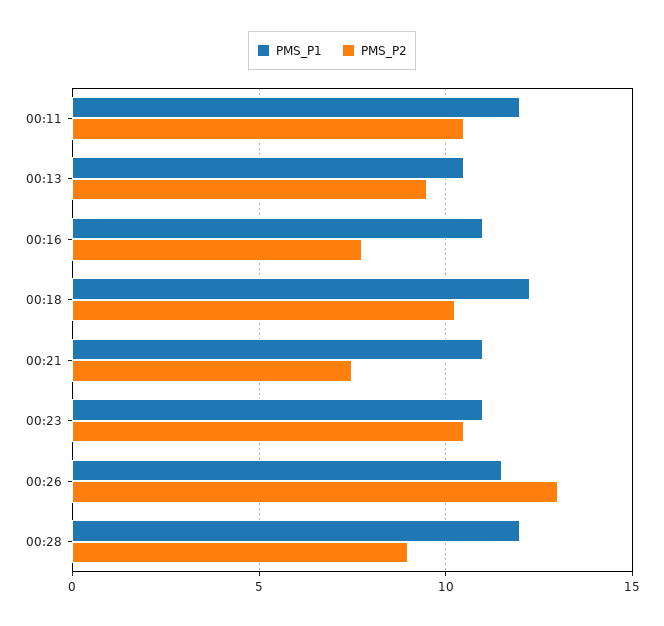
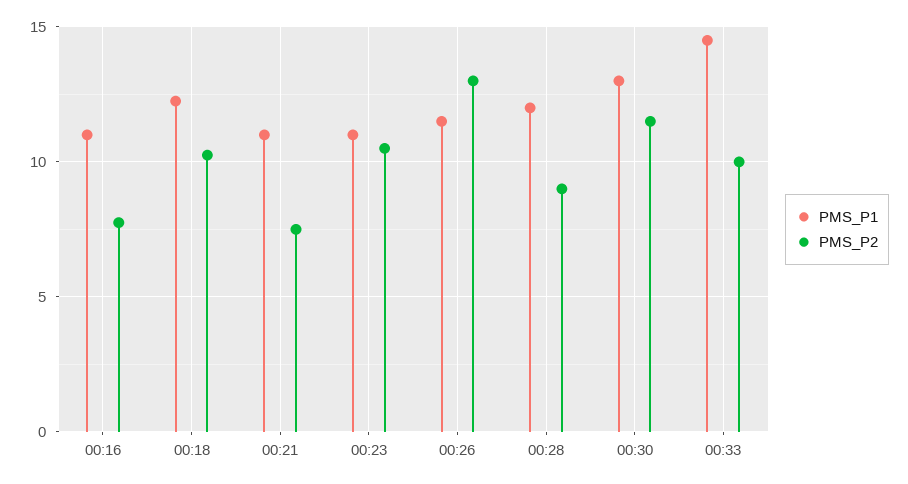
PMS_P1, 00:11: 12 -> none
PMS_P2, 00:11: 10.5 -> none
PMS_P1, 00:13: 10.5 -> none
PMS_P2, 00:13: 9.5 -> none
PMS_P1, 00:30: none -> 13
PMS_P2, 00:30: none -> 11.5
PMS_P1, 00:33: none -> 14.5
PMS_P2, 00:33: none -> 10

